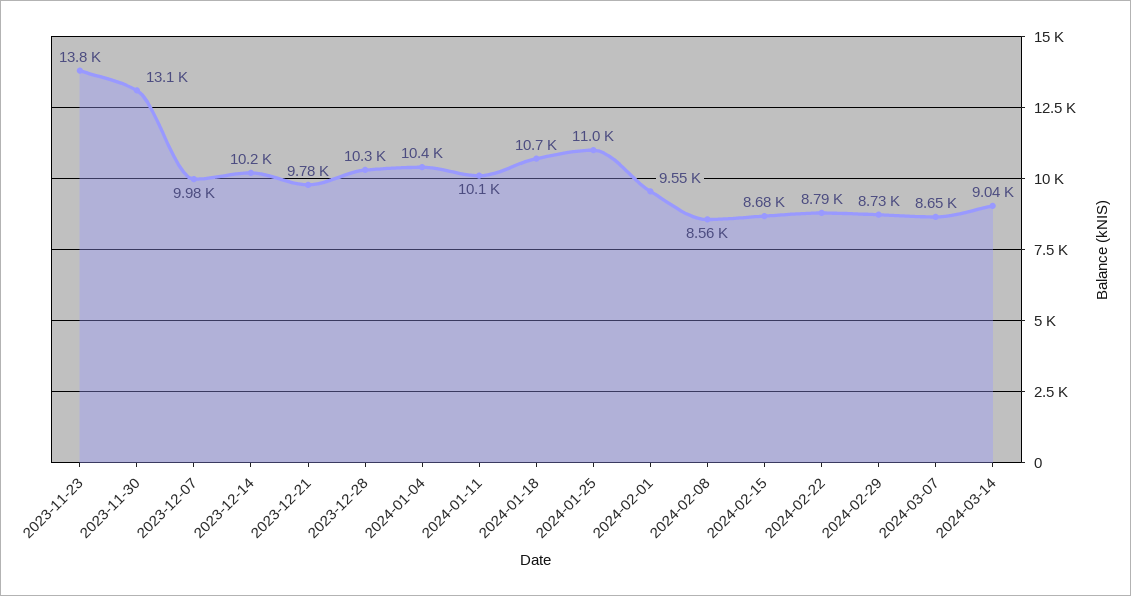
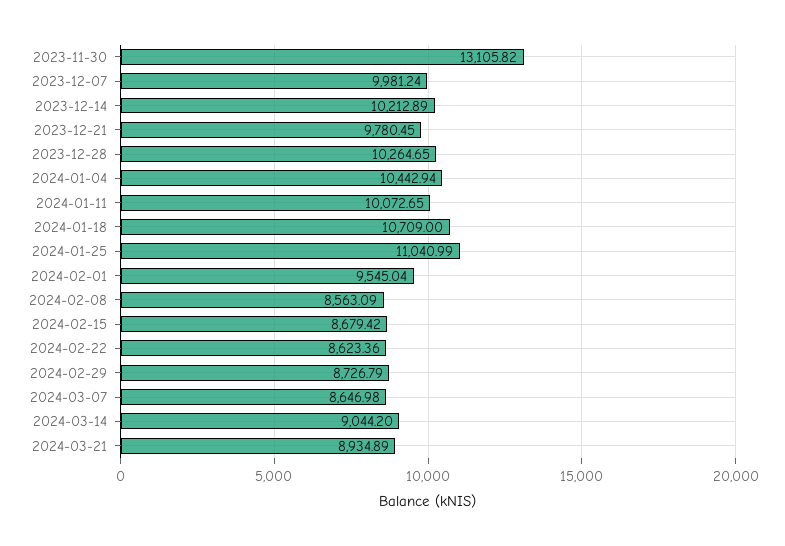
2023-11-23: 13800 -> none
2024-02-22: 8790 -> 8623.36
2024-03-21: none -> 8934.89

